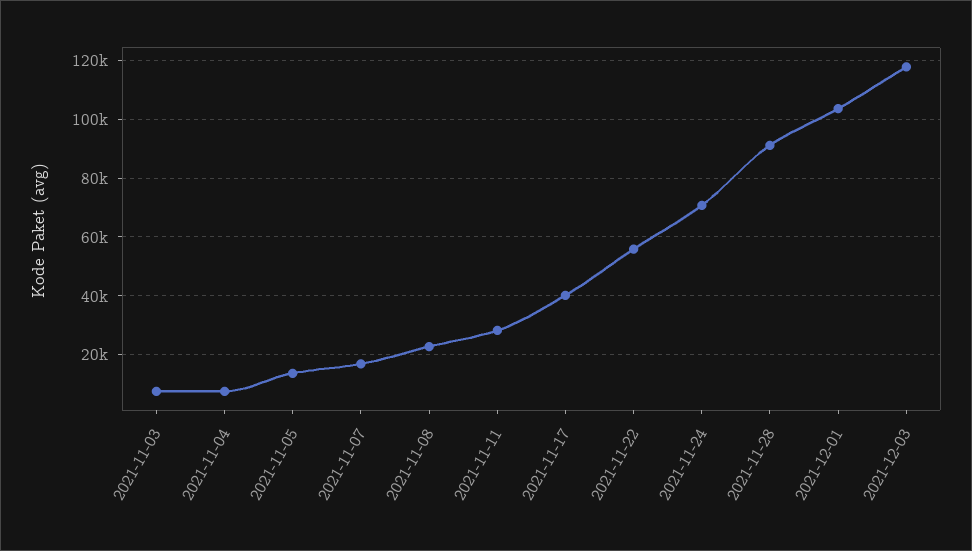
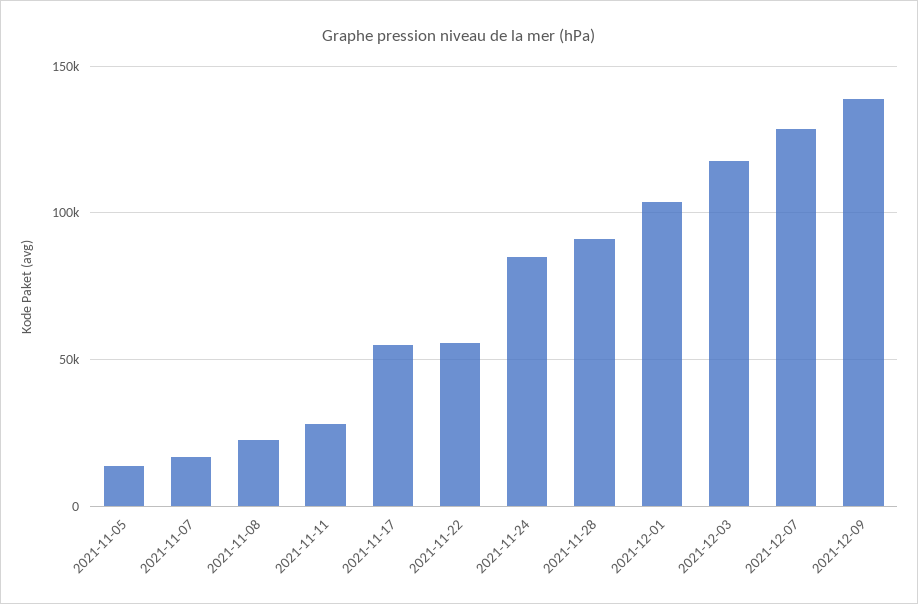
2021-11-03: 7500 -> none
2021-11-04: 7500 -> none
2021-11-17: 40000 -> 55000
2021-11-24: 70000 -> 85000
2021-12-07: none -> 130000
2021-12-09: none -> 140000

